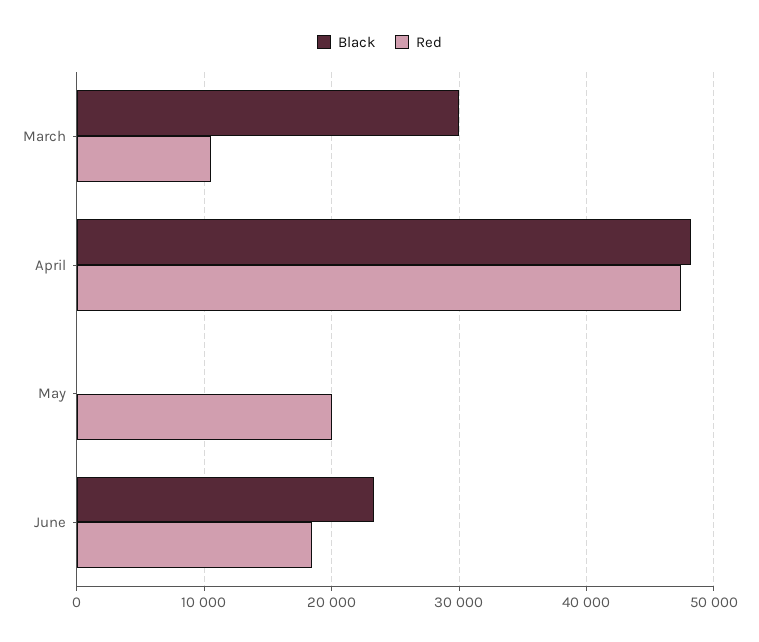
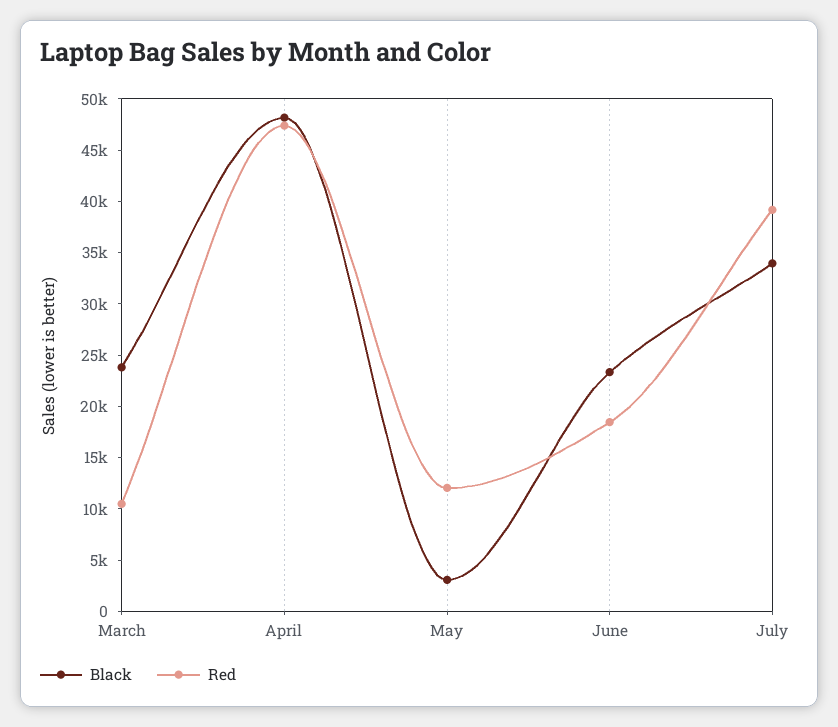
Black, March: 30000 -> 24000
Black, May: 0 -> 3000
Red, May: 20000 -> 12000
Black, July: none -> 34000
Red, July: none -> 39000

